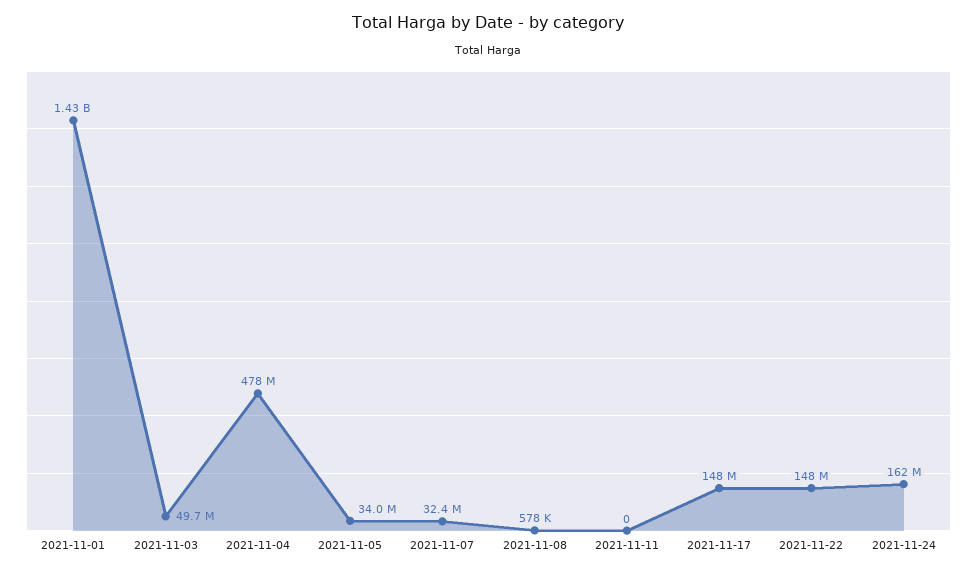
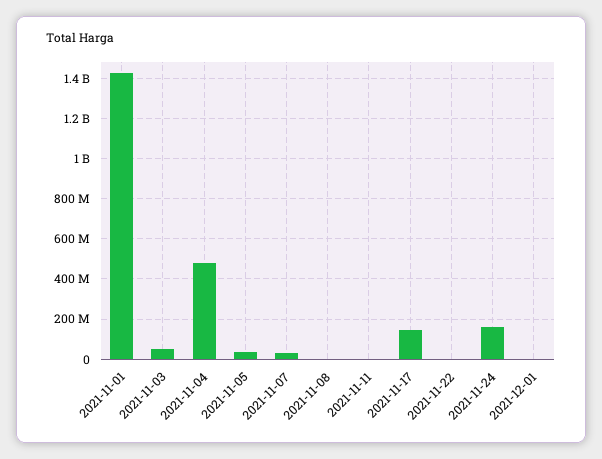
2021-11-22: 148000000 -> 0
2021-12-01: none -> 0

